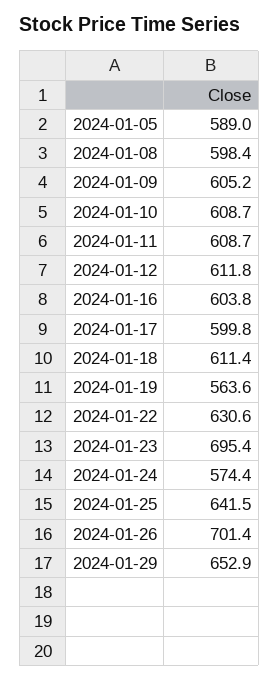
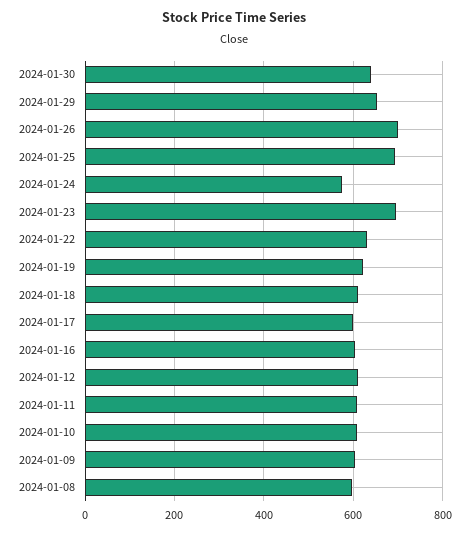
2024-01-05: 589 -> none
2024-01-19: 563.6 -> 620
2024-01-25: 641.5 -> 700
2024-01-30: none -> 640

